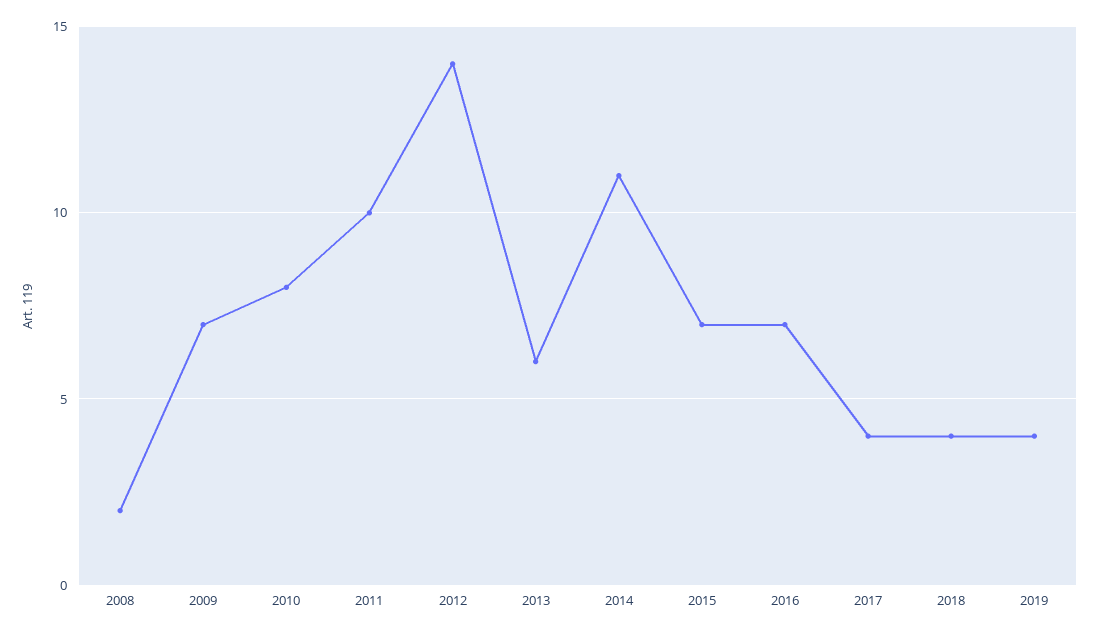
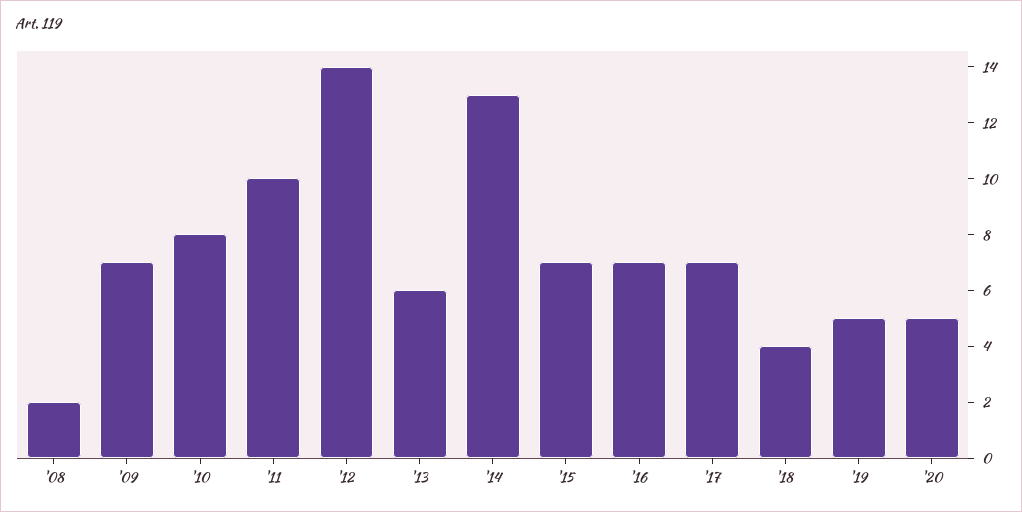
2014: 11 -> 13
2017: 4 -> 7
2019: 4 -> 5
'20: none -> 5

